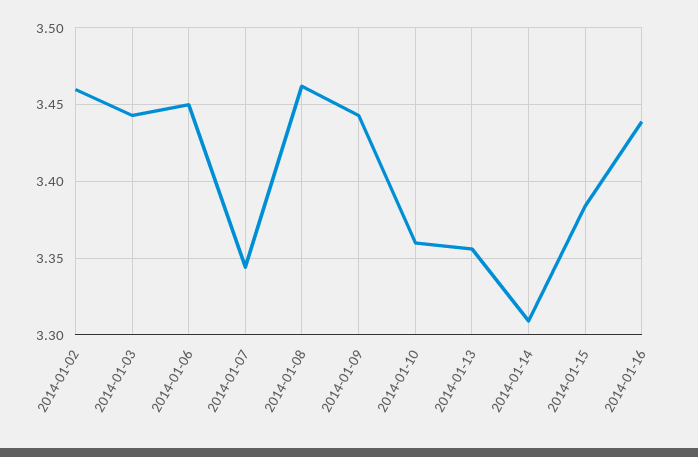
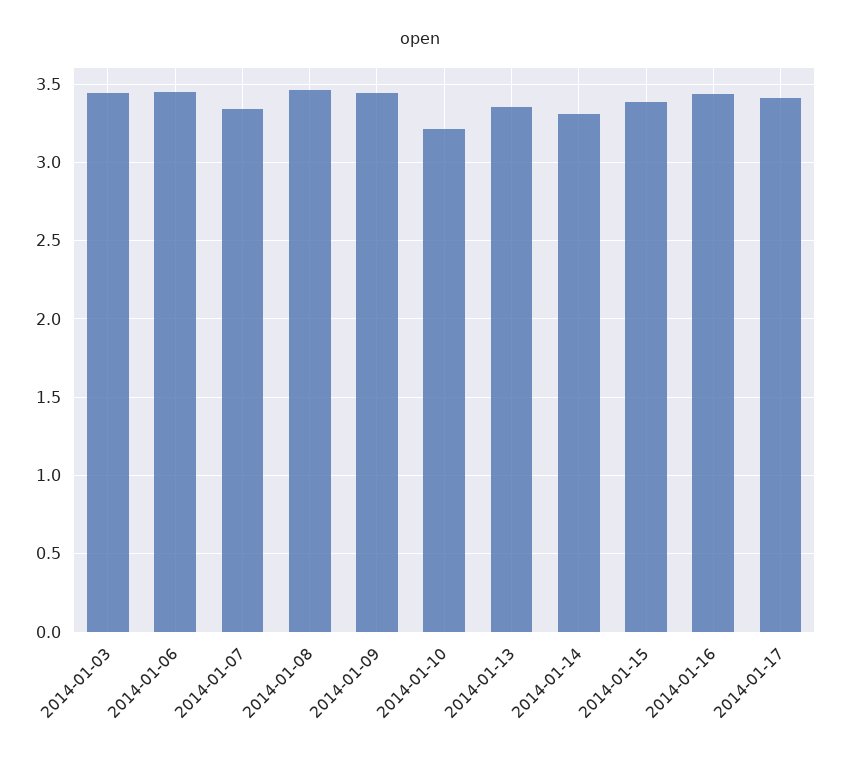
2014-01-02: 3.46 -> none
2014-01-10: 3.36 -> 3.2
2014-01-17: none -> 3.4

